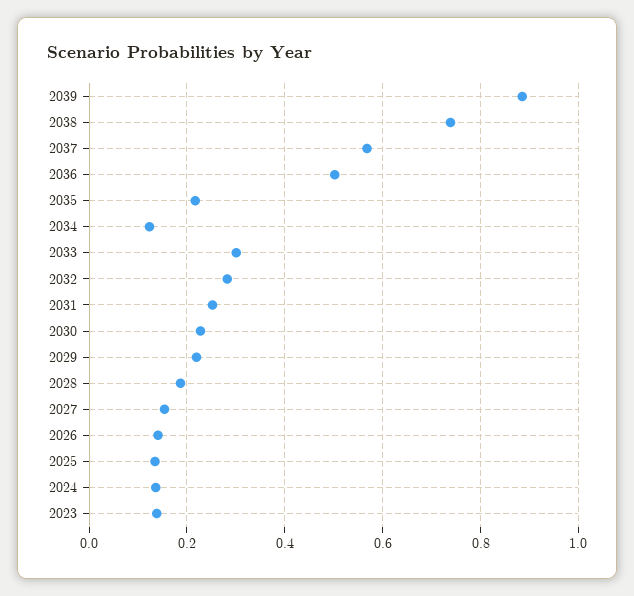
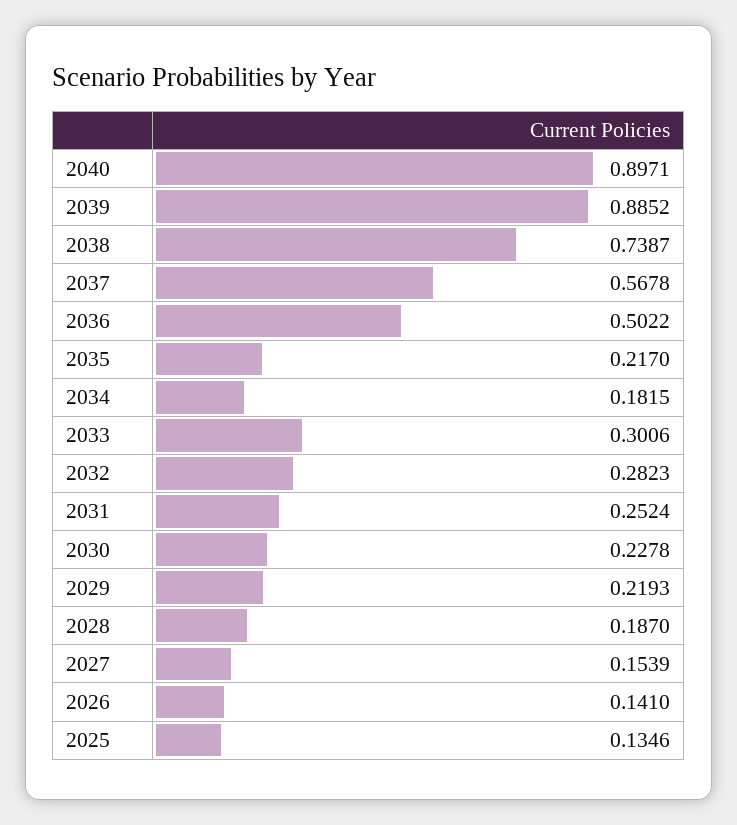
2034: 0.12 -> 0.1815
2024: 0.14 -> none
2023: 0.14 -> none
2040: none -> 0.8971

